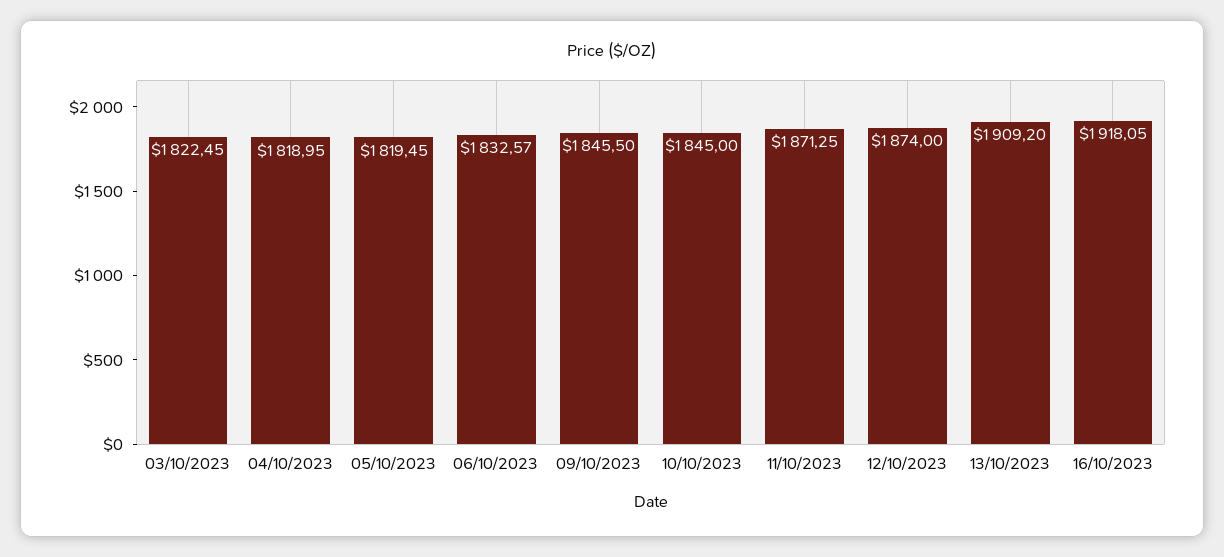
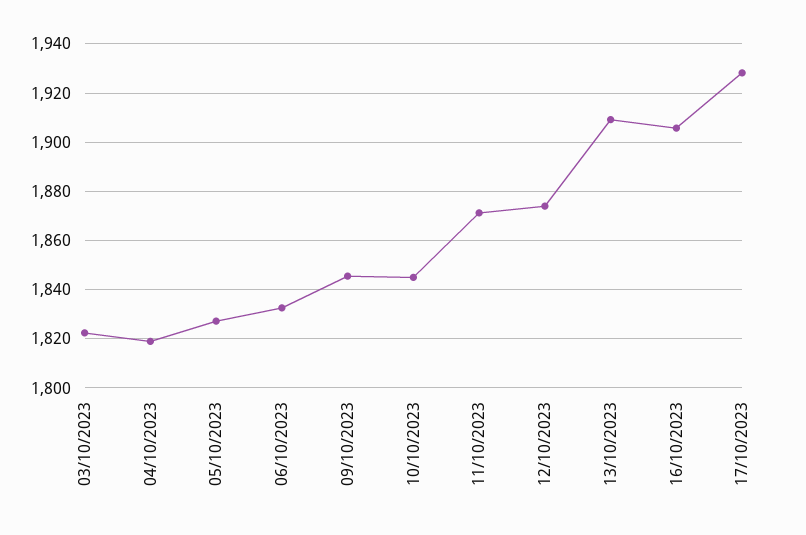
05/10/2023: 1819.45 -> 1827.5
16/10/2023: 1918.05 -> 1905
17/10/2023: none -> 1927.5

